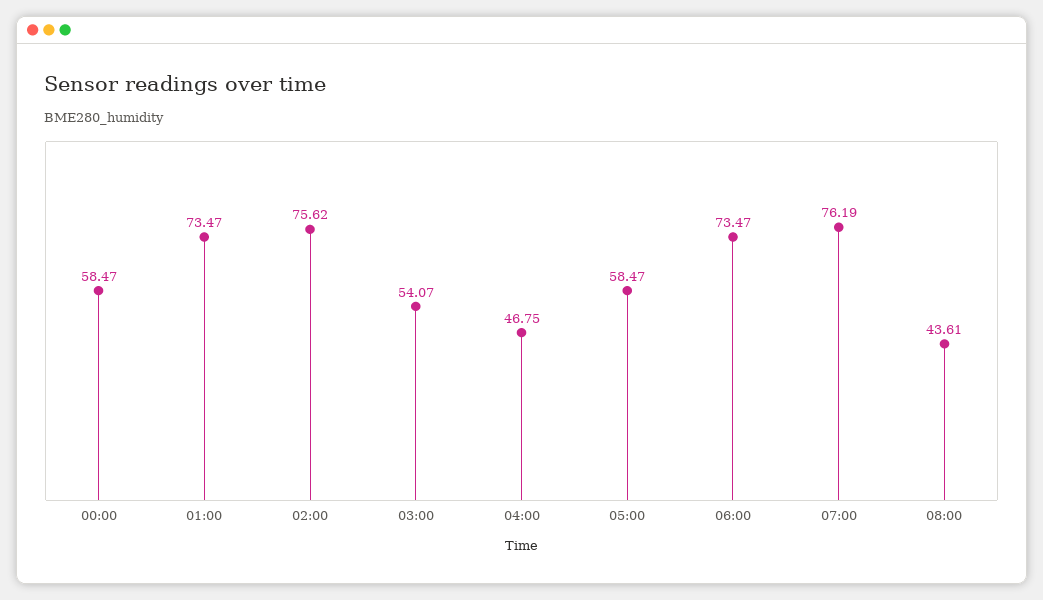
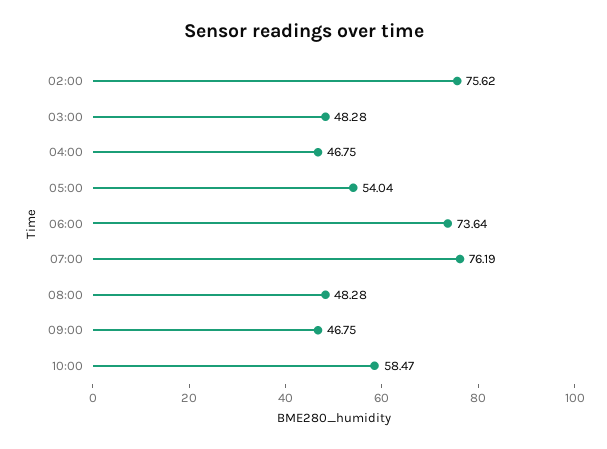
00:00: 58.47 -> none
01:00: 73.47 -> none
03:00: 54.07 -> 48.28
05:00: 58.47 -> 54.04
06:00: 73.47 -> 73.64
08:00: 43.61 -> 48.28
09:00: none -> 46.75
10:00: none -> 58.47

